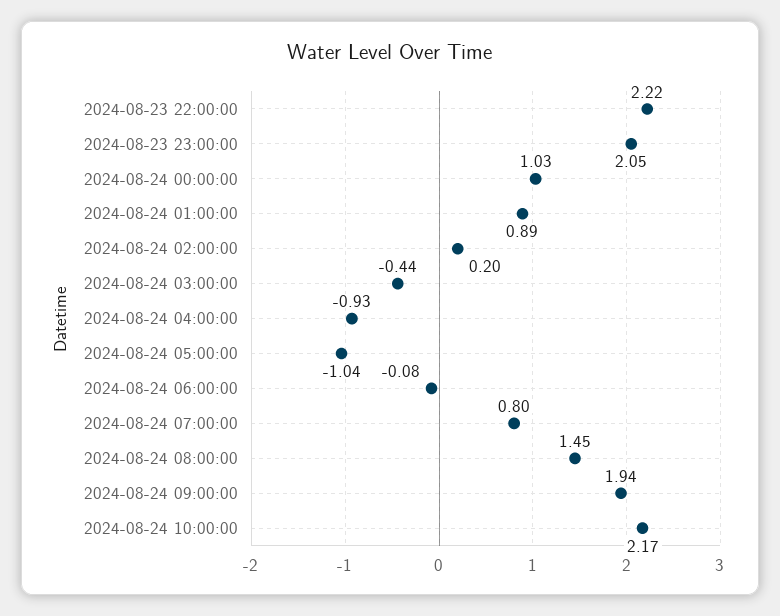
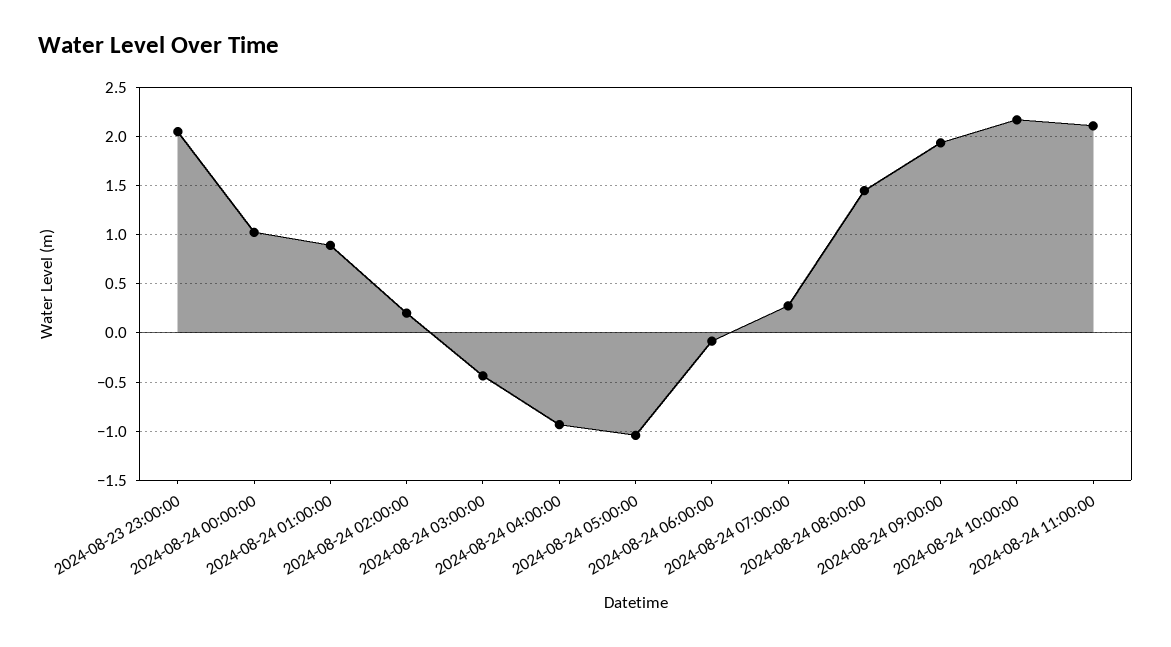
2024-08-23 22:00:00: 2.22 -> none
2024-08-24 07:00:00: 0.8 -> 0.3
2024-08-24 11:00:00: none -> 2.1

